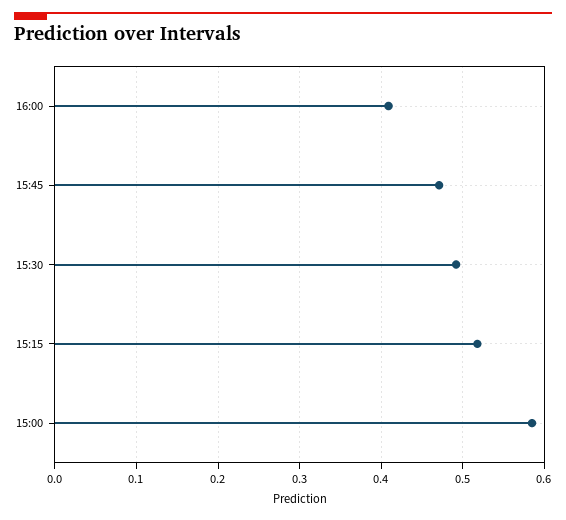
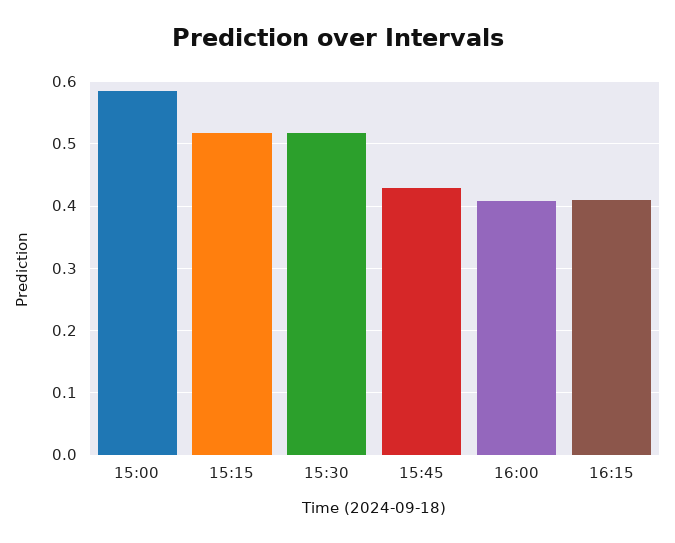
15:45: 0.47 -> 0.43
15:30: 0.49 -> 0.52
16:15: none -> 0.41

